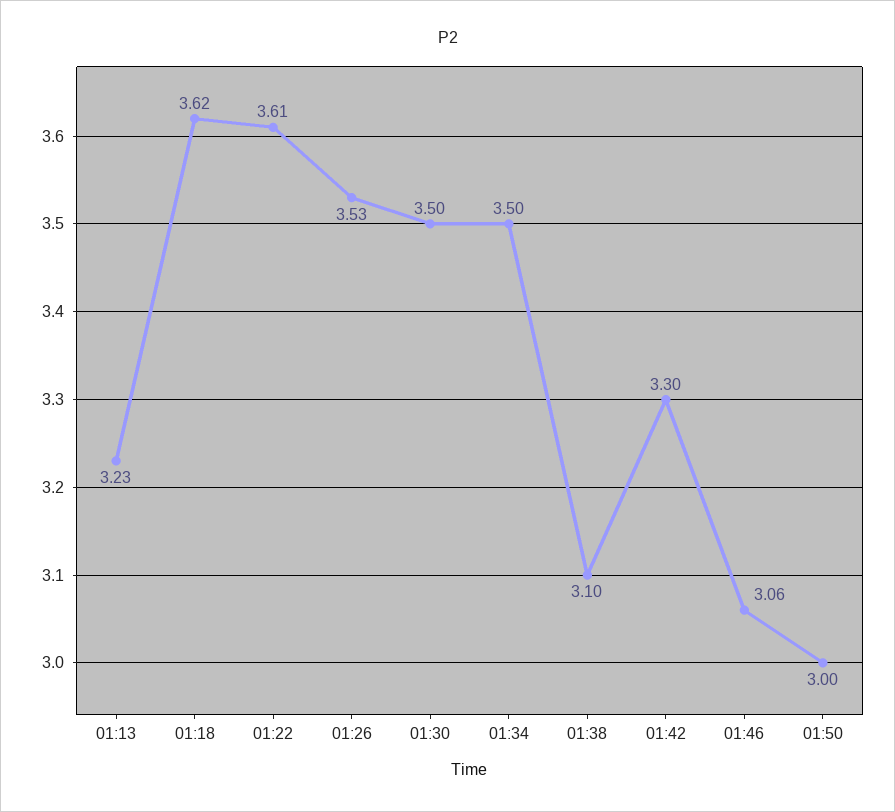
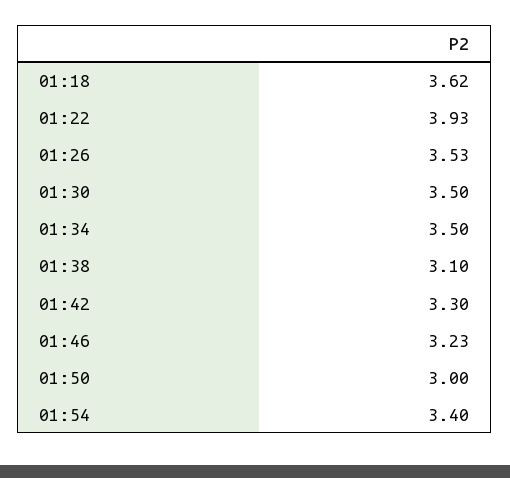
01:13: 3.23 -> none
01:22: 3.61 -> 3.93
01:46: 3.06 -> 3.23
01:54: none -> 3.4

